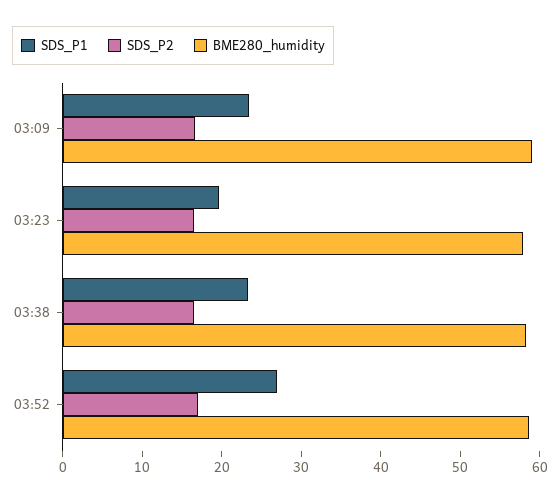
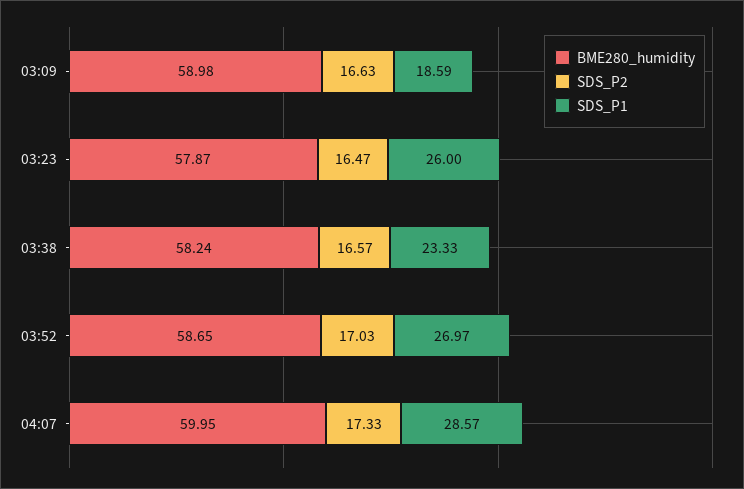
SDS_P1, 03:09: 24 -> 18.59
SDS_P1, 03:23: 20 -> 26
BME280_humidity, 04:07: none -> 59.95
SDS_P2, 04:07: none -> 17.33
SDS_P1, 04:07: none -> 28.57

